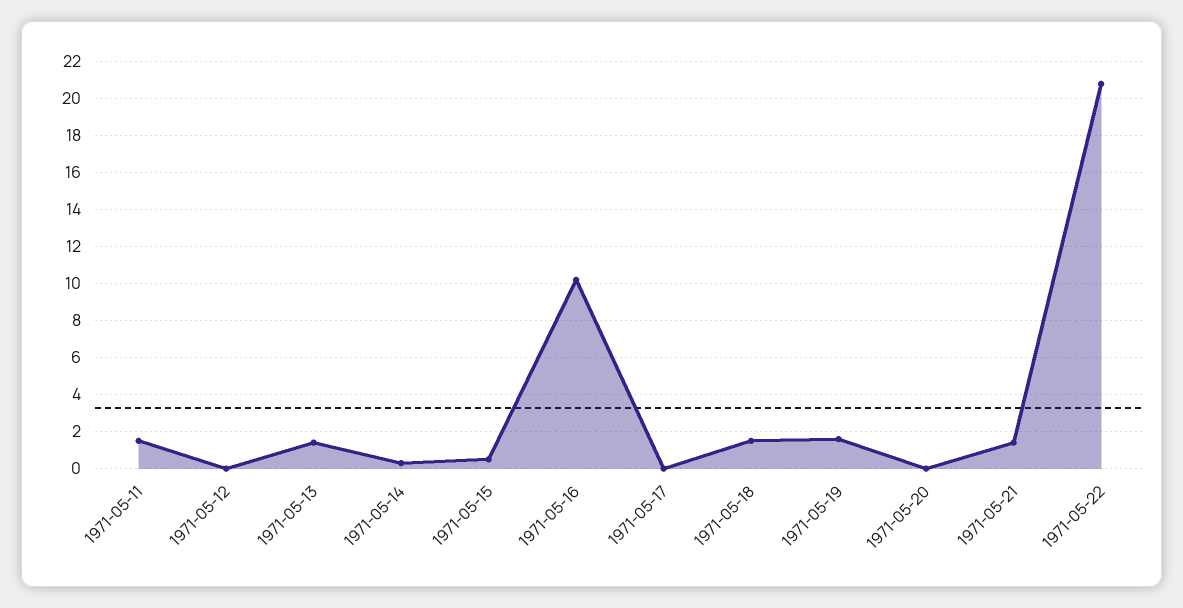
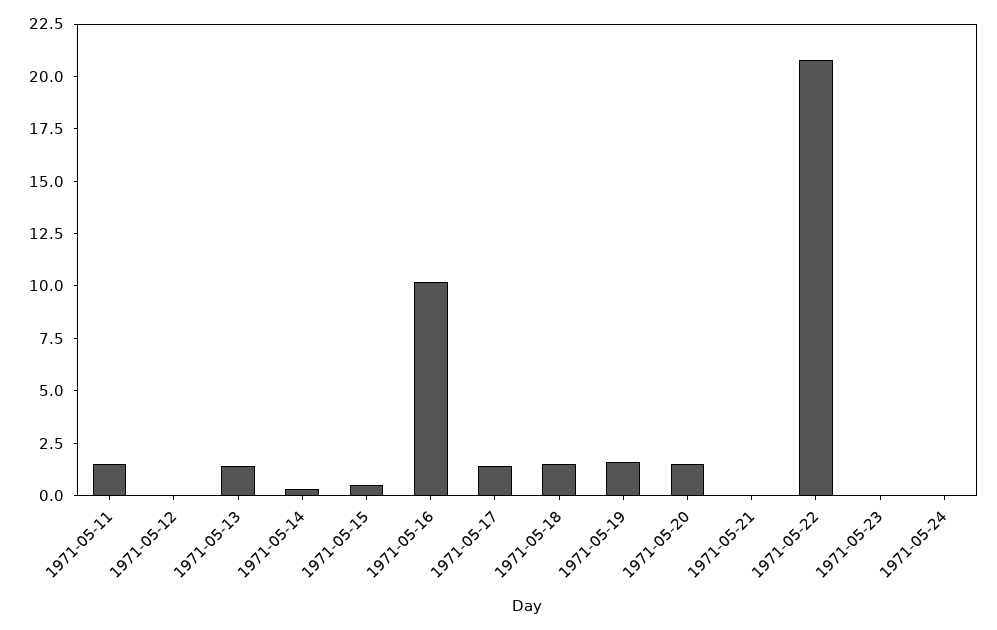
1971-05-17: 0 -> 1.5
1971-05-20: 0 -> 1.5
1971-05-21: 1.5 -> 0
1971-05-23: none -> 0
1971-05-24: none -> 0

